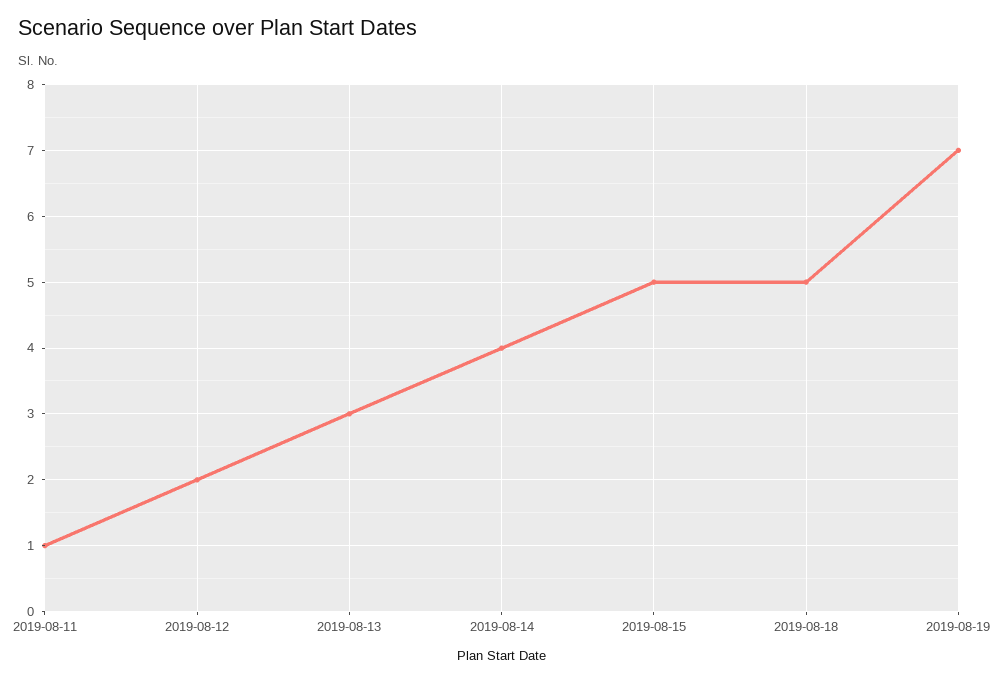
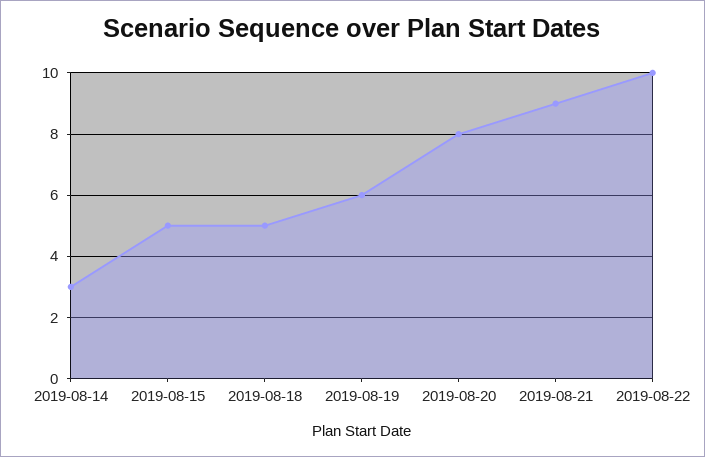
2019-08-11: 1 -> none
2019-08-12: 2 -> none
2019-08-13: 3 -> none
2019-08-14: 4 -> 3
2019-08-19: 7 -> 6
2019-08-20: none -> 8
2019-08-21: none -> 9
2019-08-22: none -> 10

